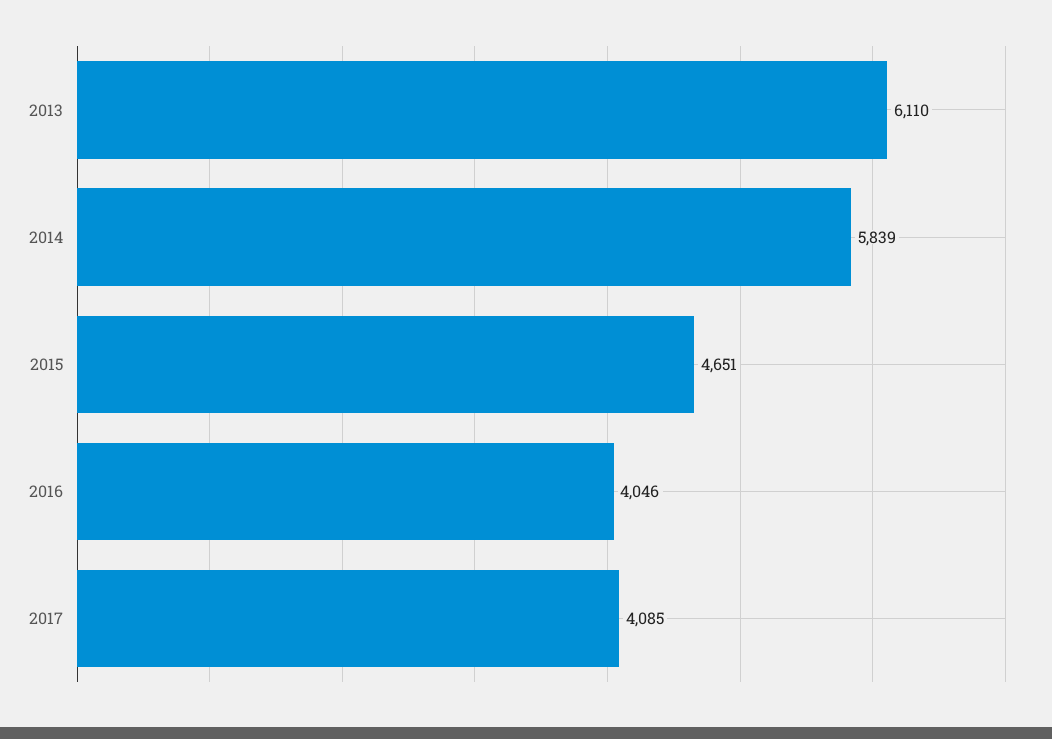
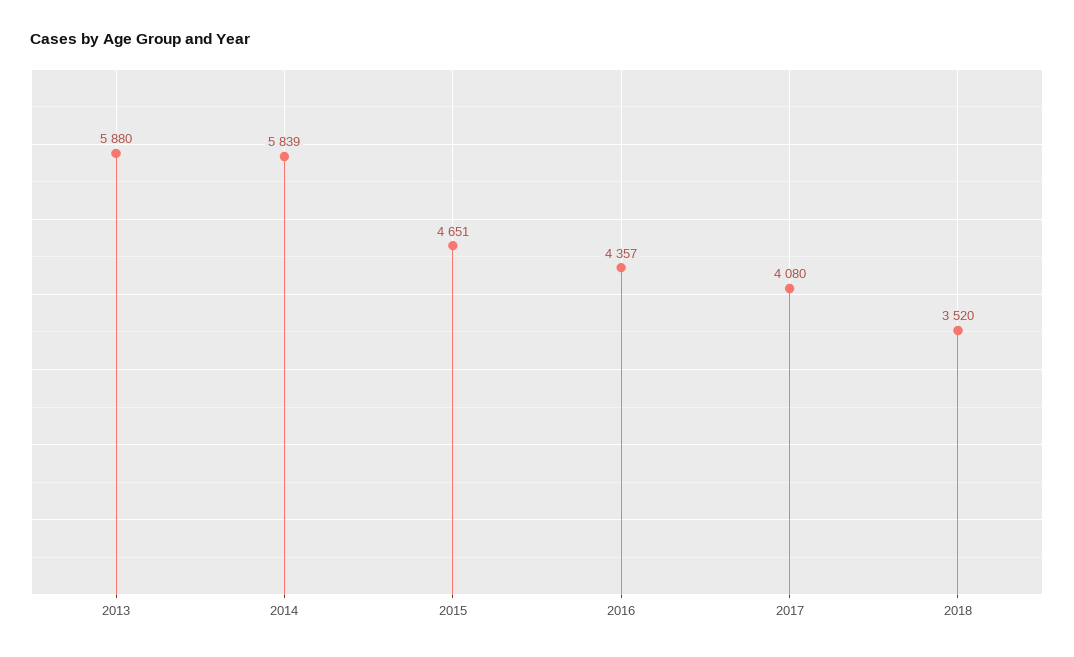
2013: 6110 -> 5880
2016: 4046 -> 4357
2017: 4085 -> 4080
2018: none -> 3520

